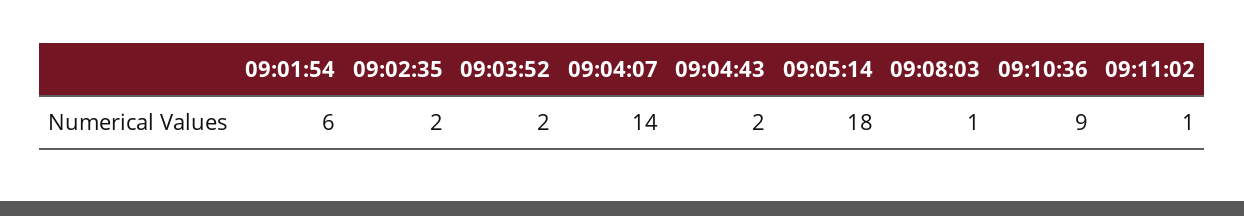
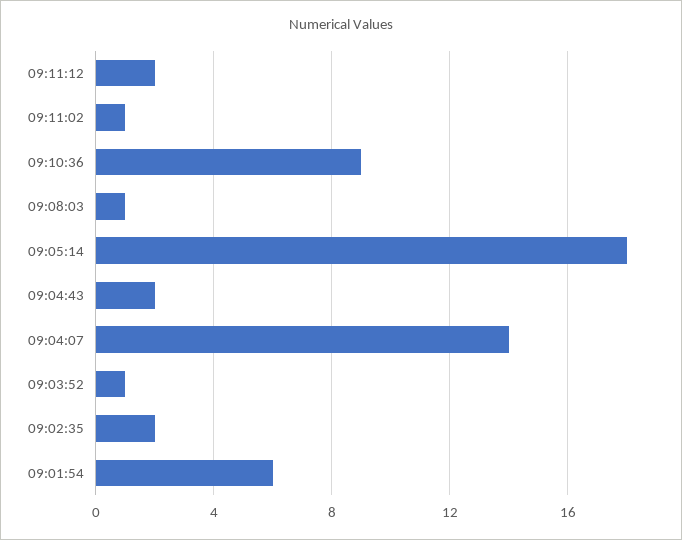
09:03:52: 2 -> 1
09:11:12: none -> 2

